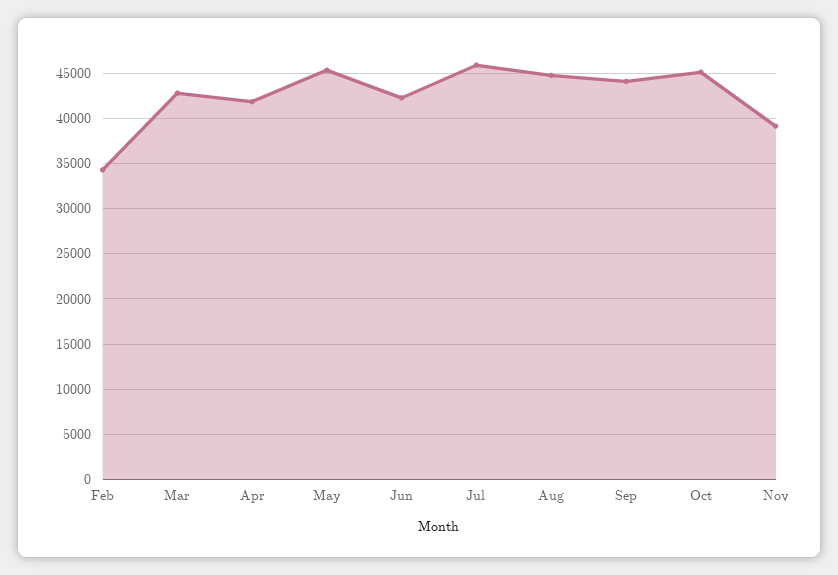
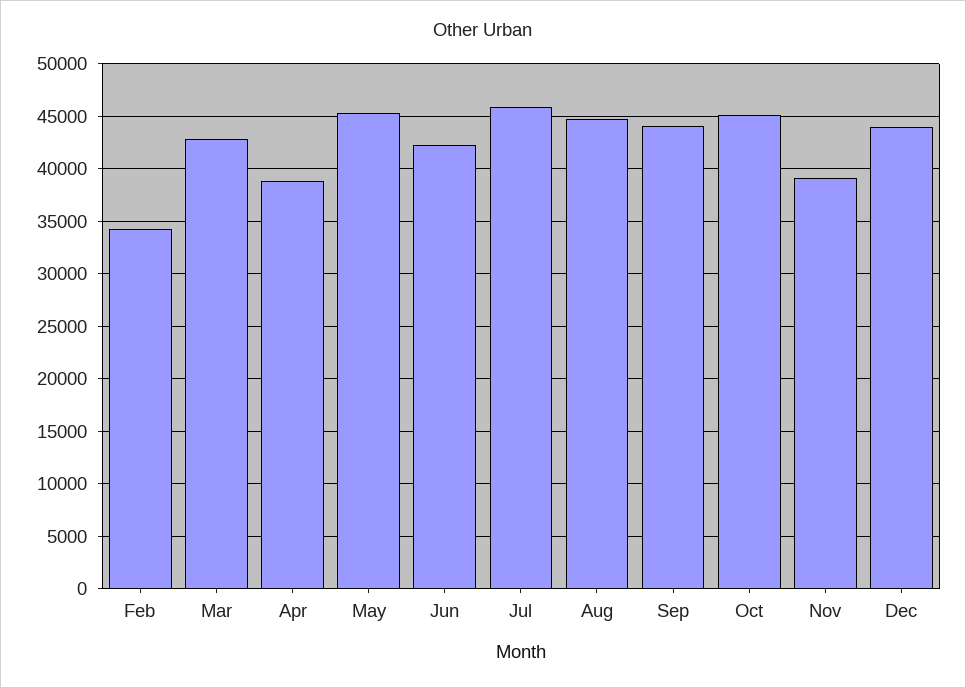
Apr: 42000 -> 39000
Dec: none -> 44000

